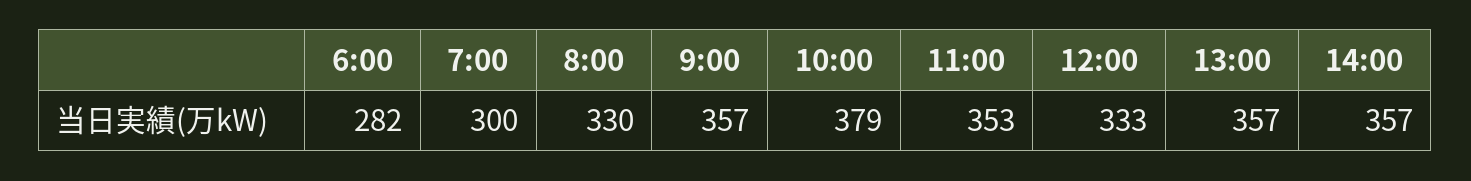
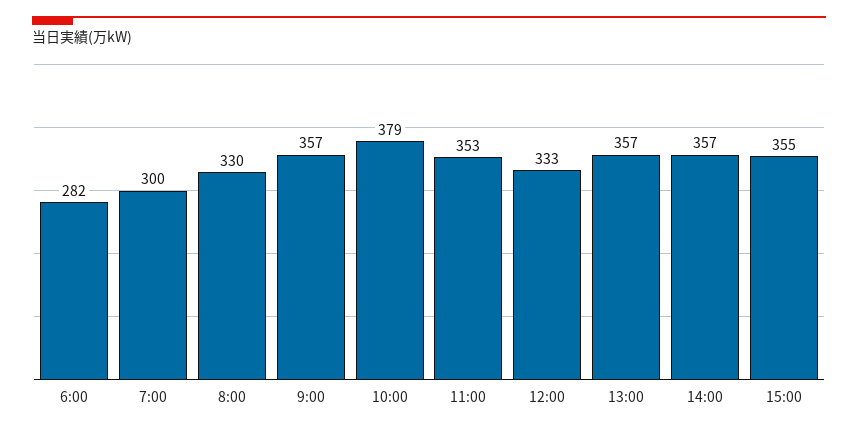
15:00: none -> 355

